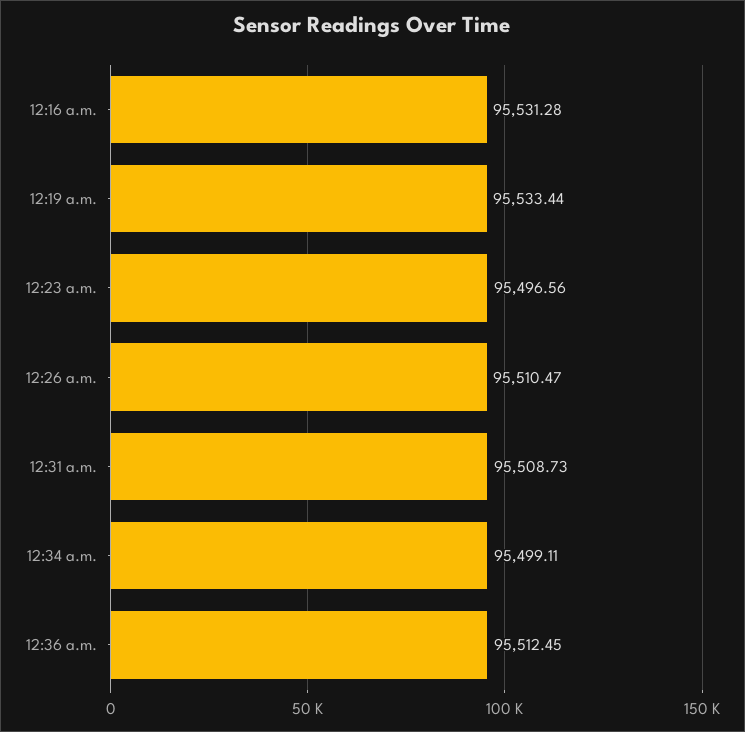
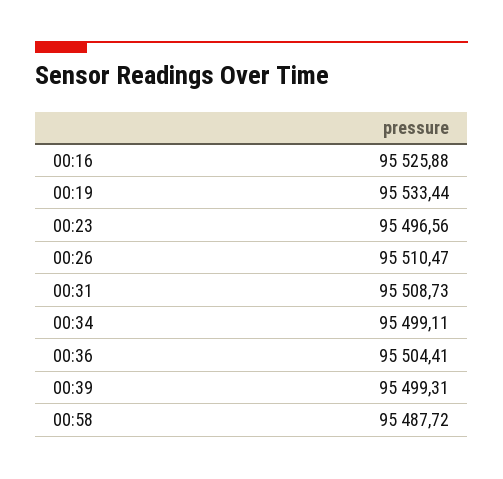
12:16 a.m.: 95531.28 -> 95525.88
12:36 a.m.: 95512.45 -> 95504.41
00:39: none -> 95499.31
00:58: none -> 95487.72

